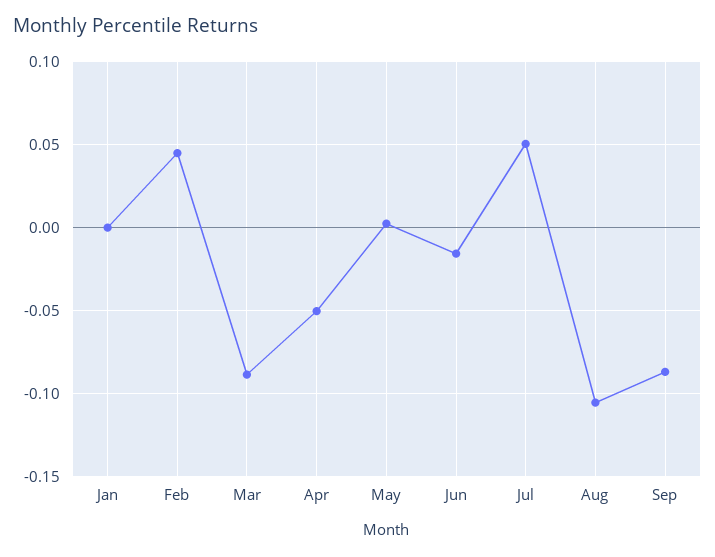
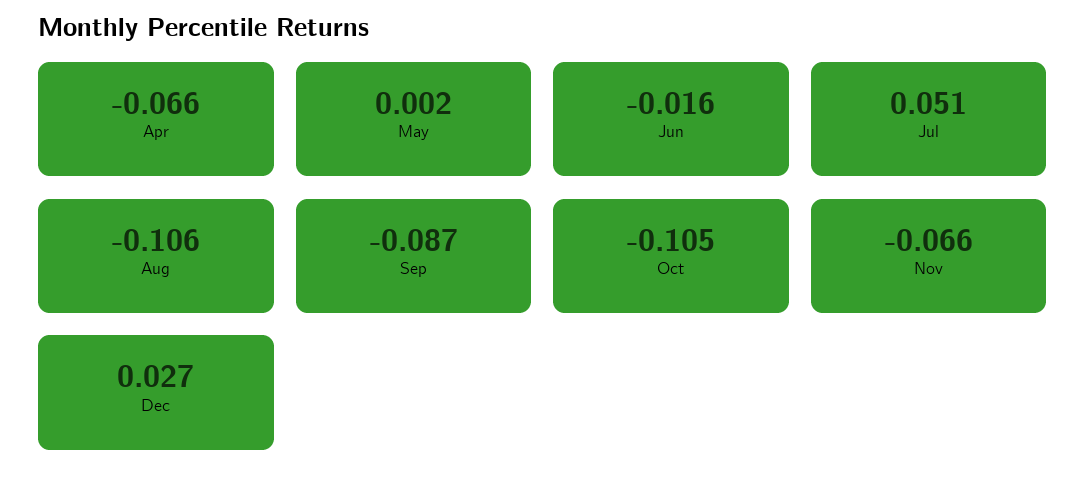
Jan: 0 -> none
Feb: 0.045 -> none
Mar: -0.09 -> none
Apr: -0.05 -> -0.066
Oct: none -> -0.105
Nov: none -> -0.066
Dec: none -> 0.027

